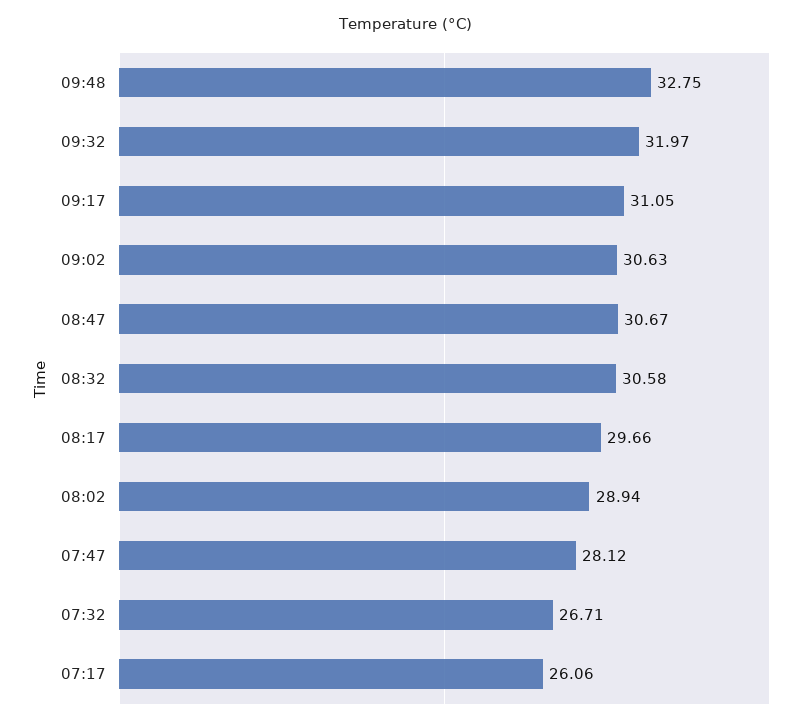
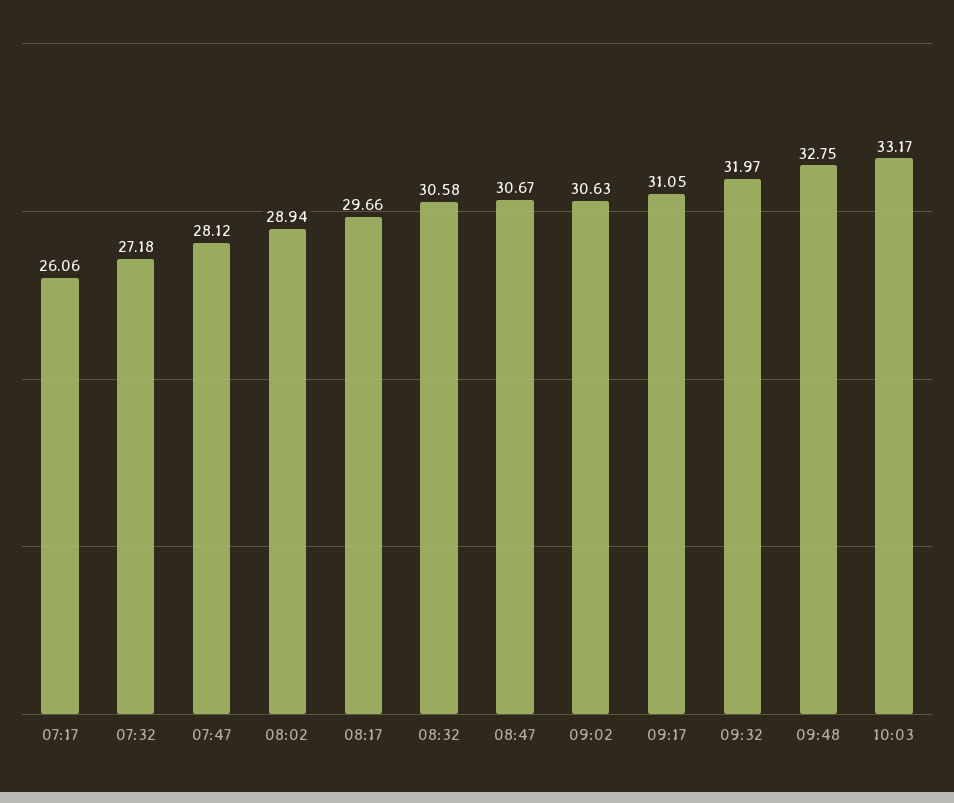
07:32: 26.71 -> 27.18
10:03: none -> 33.17

